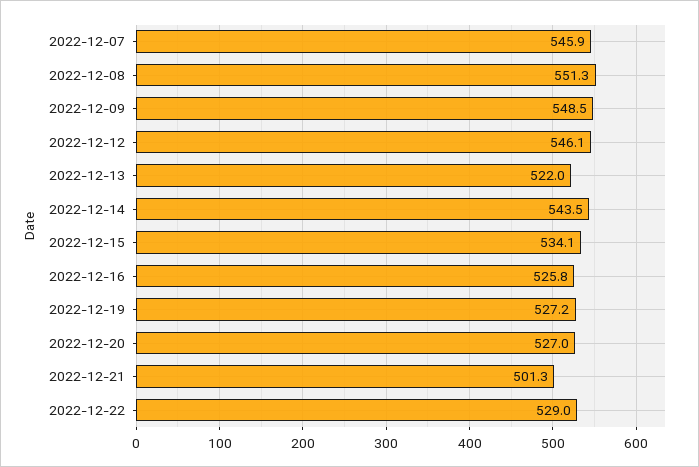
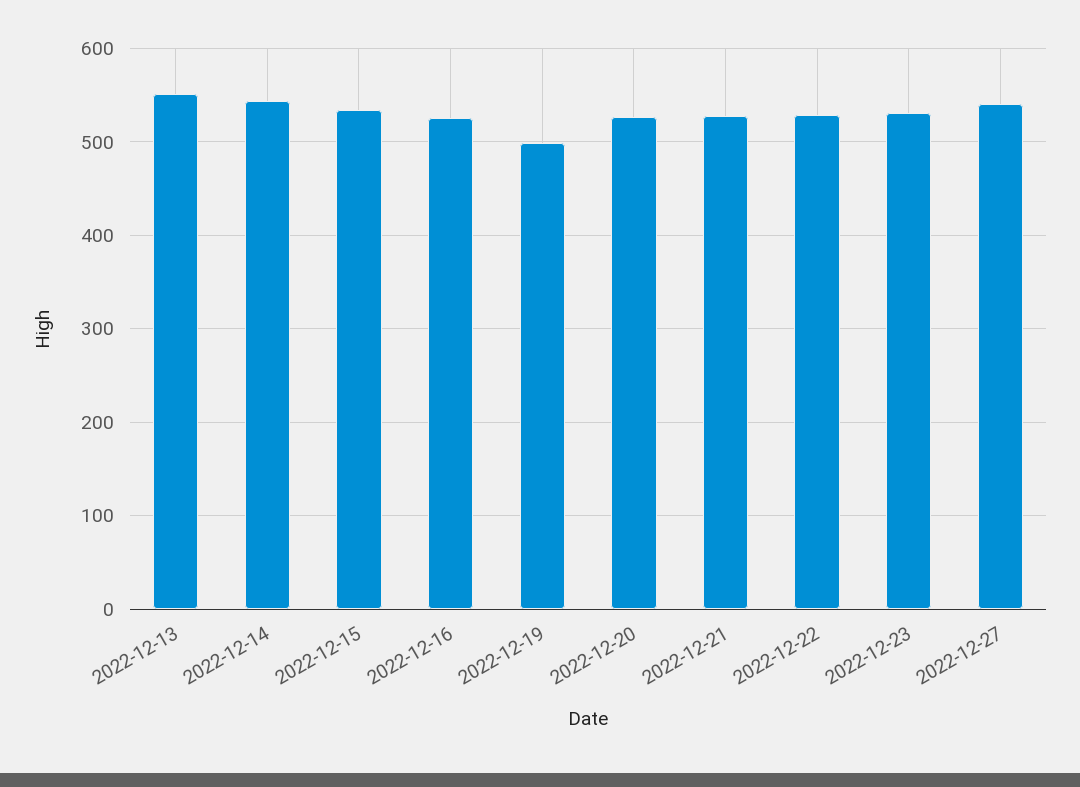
2022-12-07: 545.9 -> none
2022-12-08: 551.3 -> none
2022-12-09: 548.5 -> none
2022-12-12: 546.1 -> none
2022-12-13: 522 -> 550
2022-12-19: 527.2 -> 500
2022-12-21: 501.3 -> 530
2022-12-23: none -> 530
2022-12-27: none -> 540

